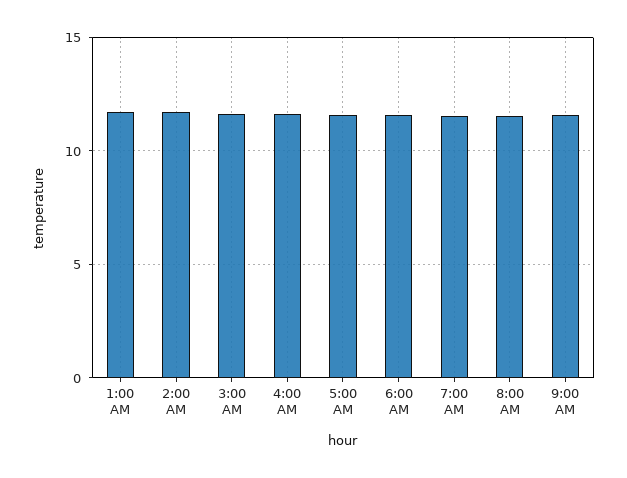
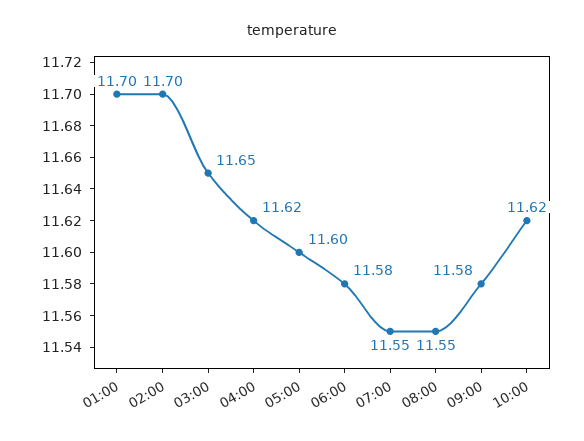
10:00: none -> 11.62

